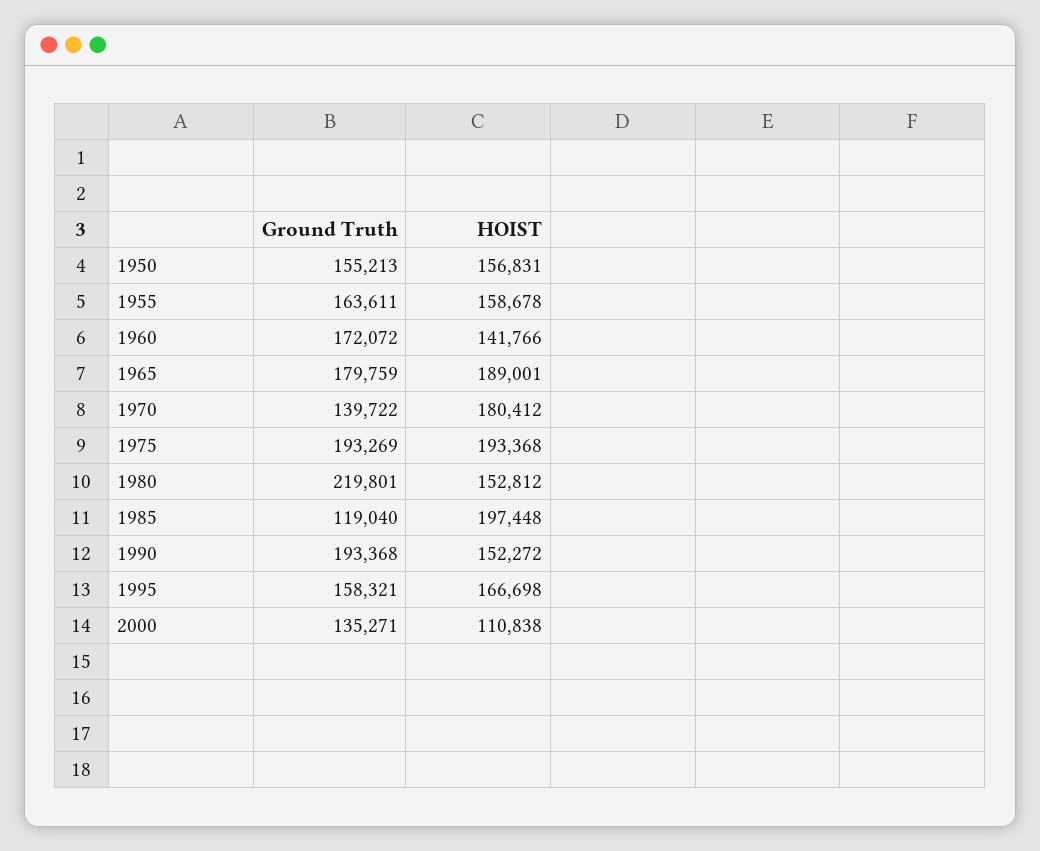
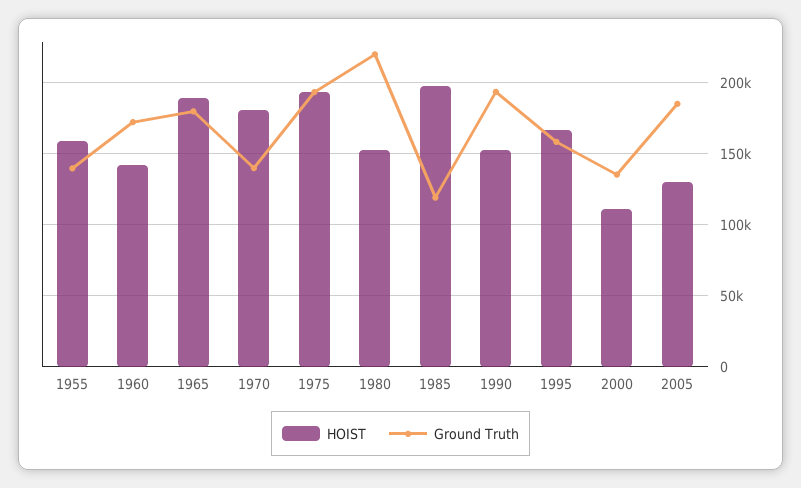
Ground Truth, 1950: 155213 -> none
HOIST, 1950: 156831 -> none
Ground Truth, 1955: 163611 -> 140000
HOIST, 2005: none -> 130000
Ground Truth, 2005: none -> 185000

